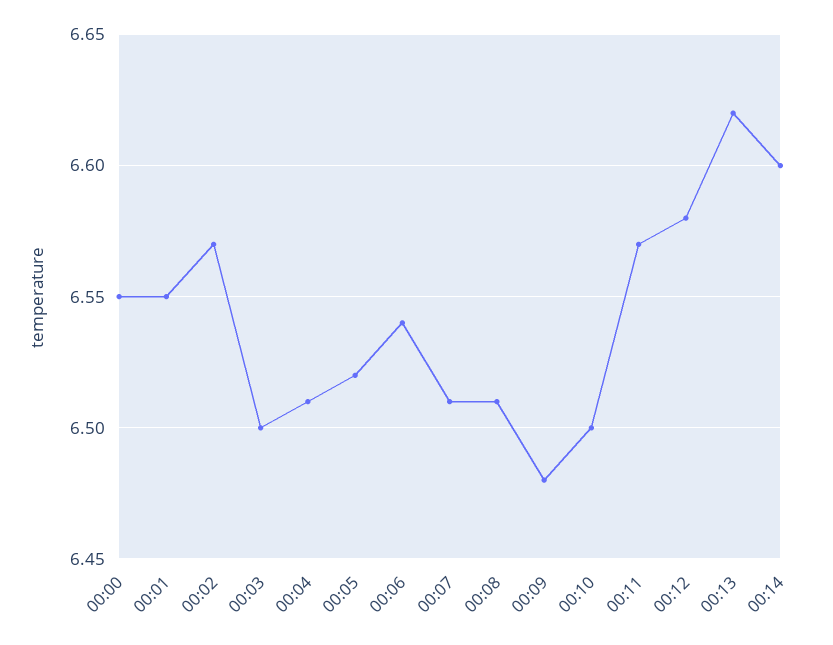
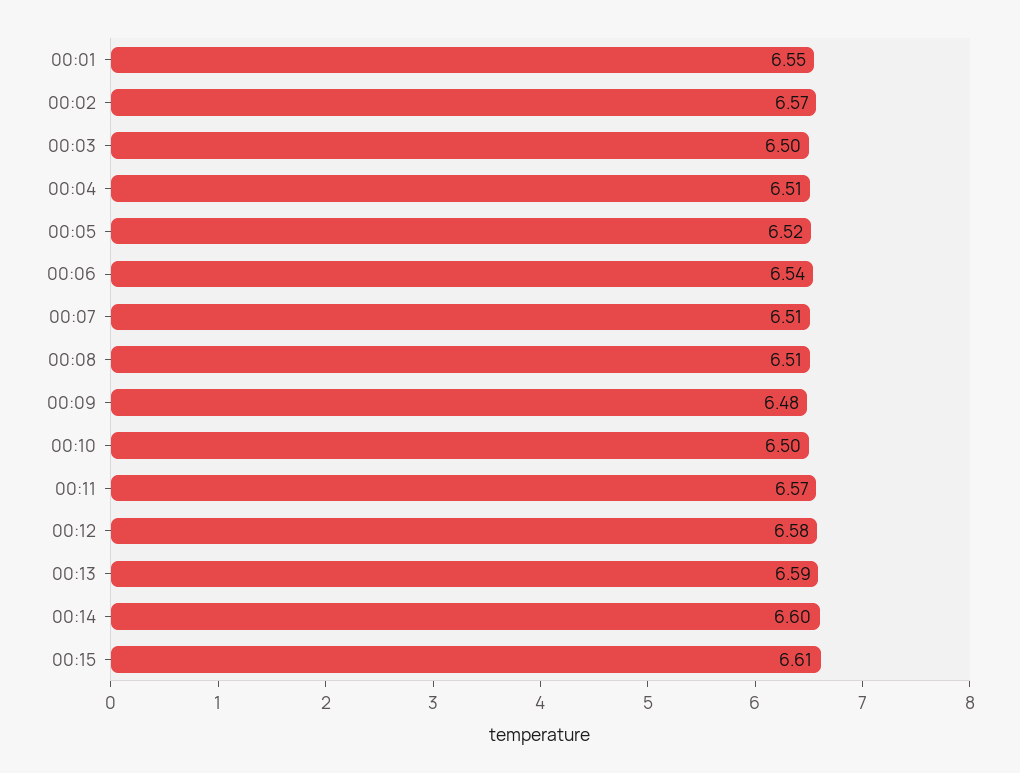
00:00: 6.55 -> none
00:13: 6.62 -> 6.59
00:15: none -> 6.61

